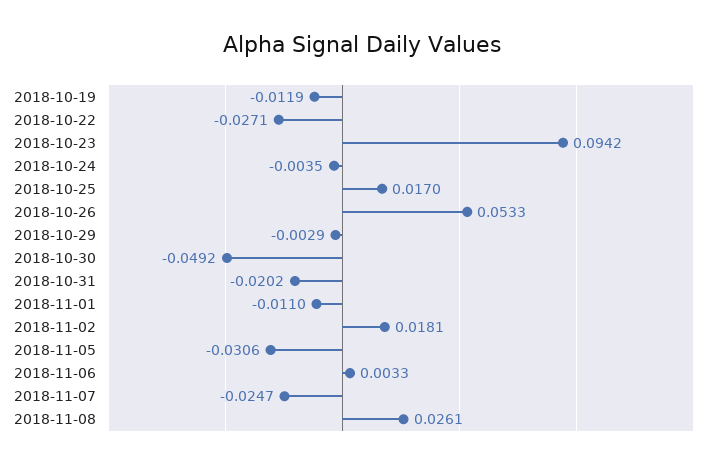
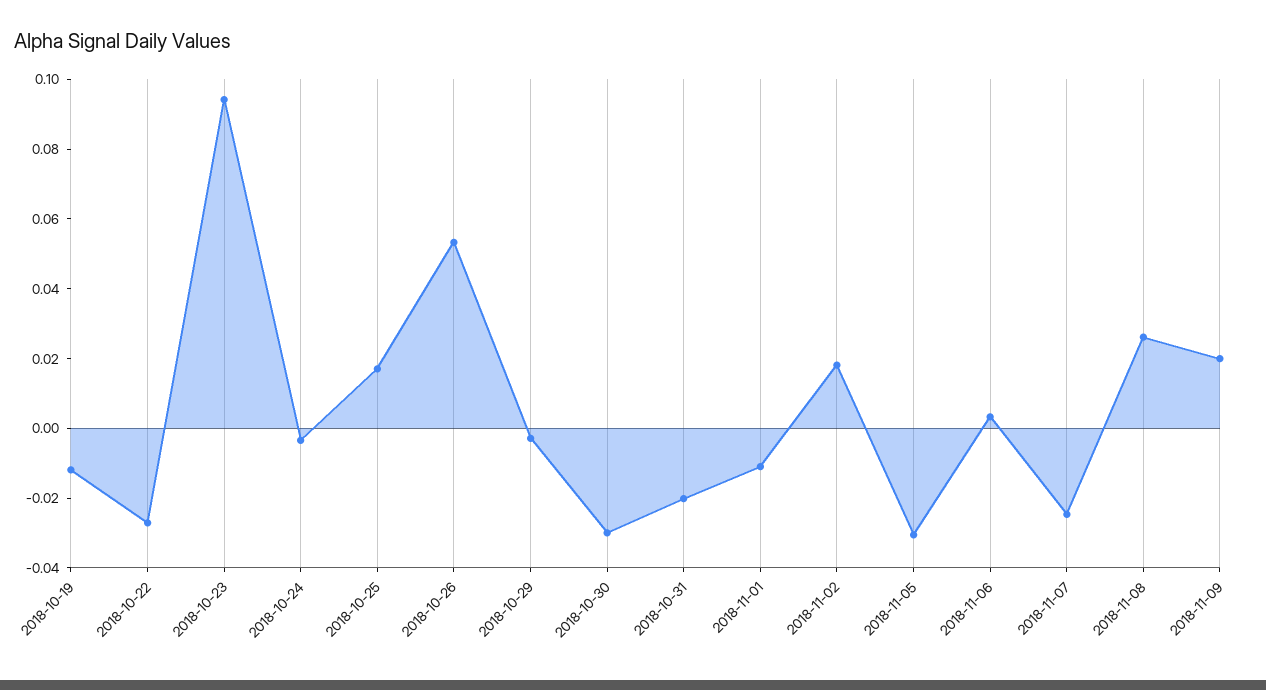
2018-10-30: -0.0492 -> -0.03
2018-11-09: none -> 0.02

